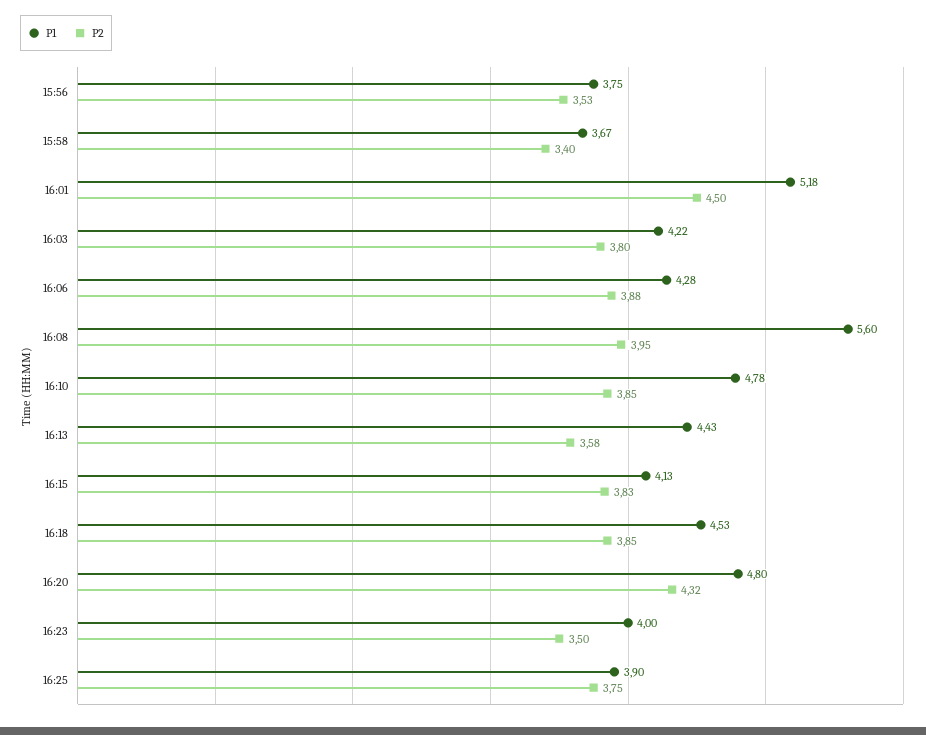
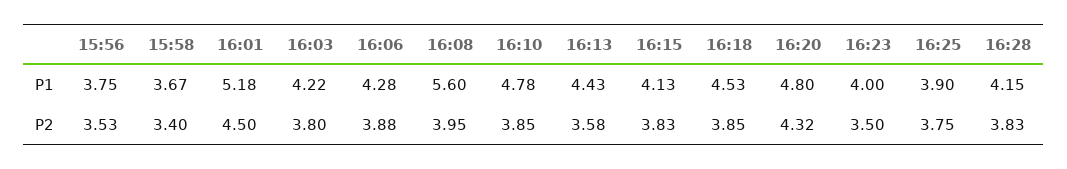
P1, 16:28: none -> 4.15
P2, 16:28: none -> 3.83

